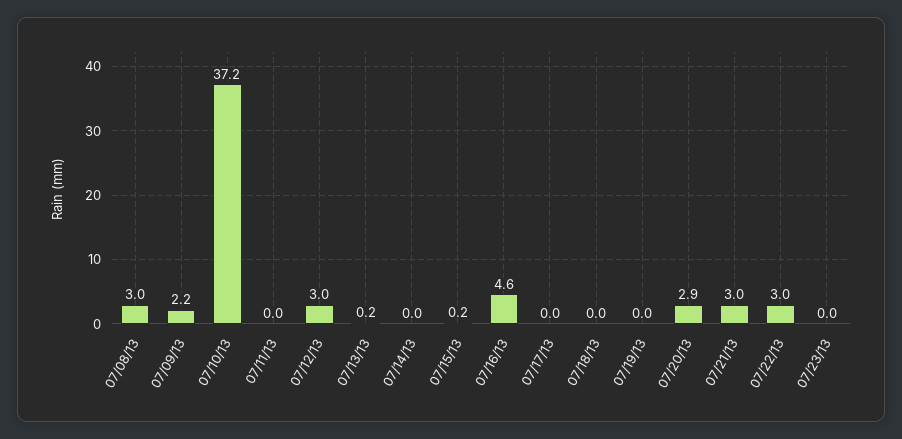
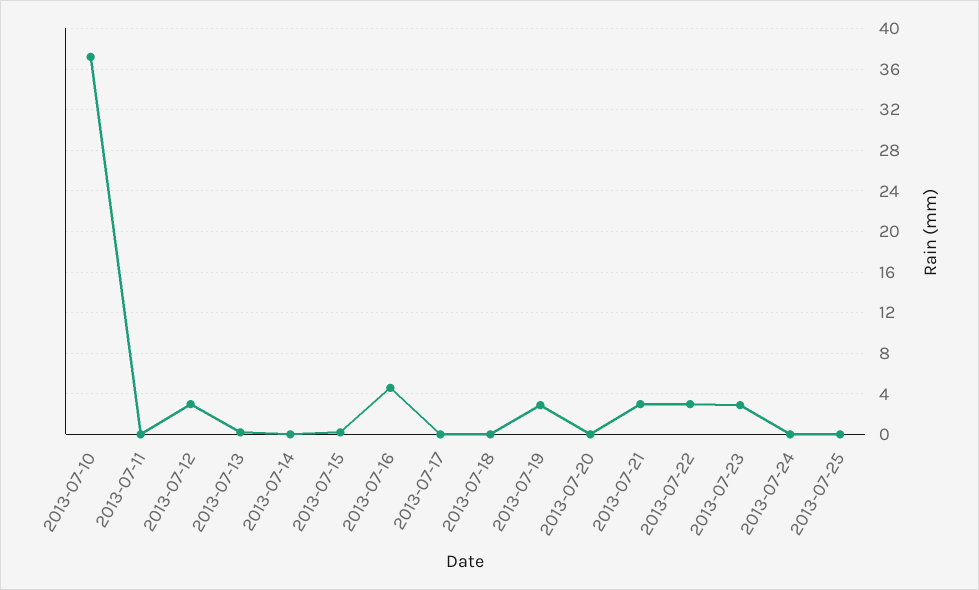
07/08/13: 3 -> none
07/09/13: 2.2 -> none
07/19/13: 0 -> 3
07/20/13: 2.9 -> 0
07/23/13: 0 -> 3
2013-07-24: none -> 0
2013-07-25: none -> 0

